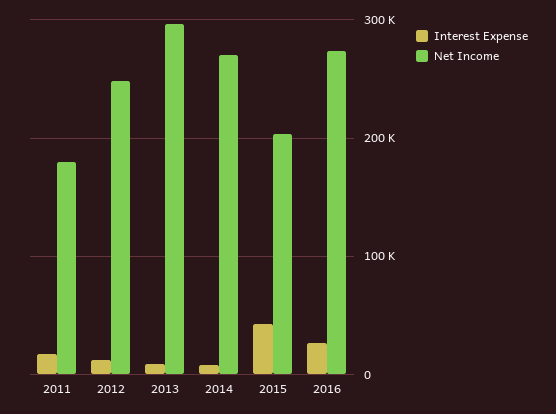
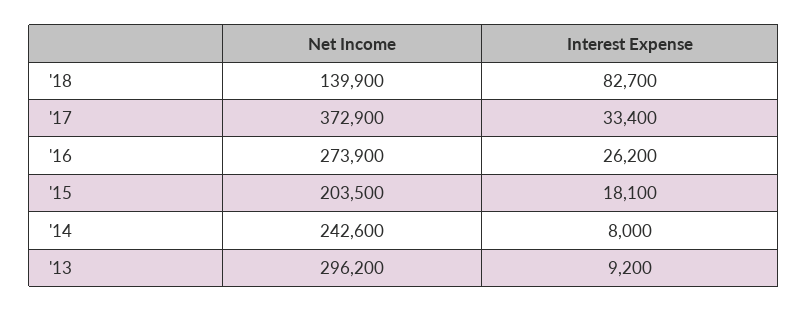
Interest Expense, 2011: 20000 -> none
Net Income, 2011: 180000 -> none
Interest Expense, 2012: 10000 -> none
Net Income, 2012: 250000 -> none
Net Income, 2014: 270000 -> 242600
Interest Expense, 2015: 40000 -> 18100
Net Income, '18: none -> 139900
Interest Expense, '18: none -> 82700
Net Income, '17: none -> 372900
Interest Expense, '17: none -> 33400

